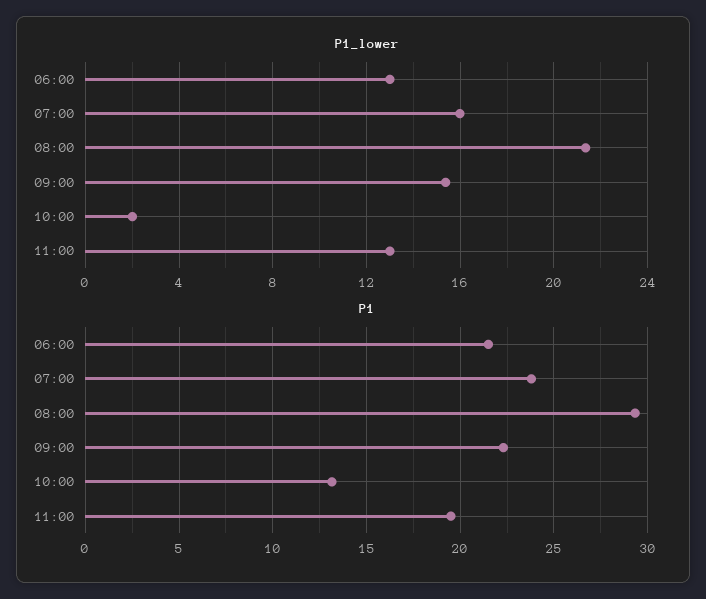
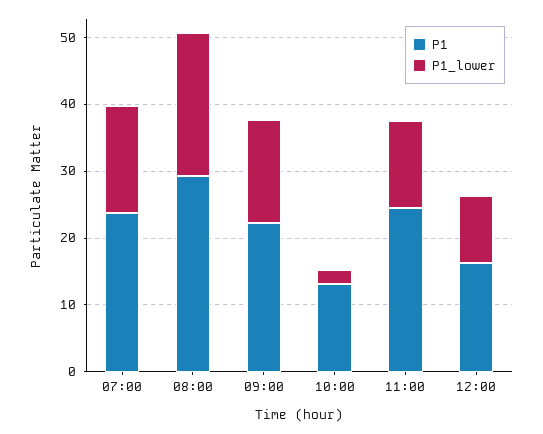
P1_lower, 06:00: 13 -> none
P1, 06:00: 21.5 -> none
P1, 11:00: 19.5 -> 24
P1, 12:00: none -> 16
P1_lower, 12:00: none -> 10

